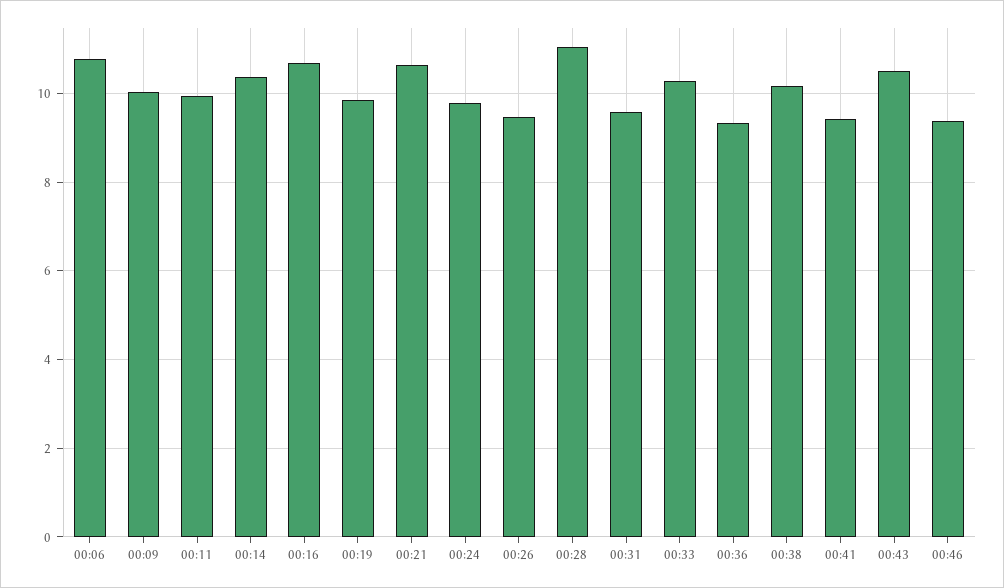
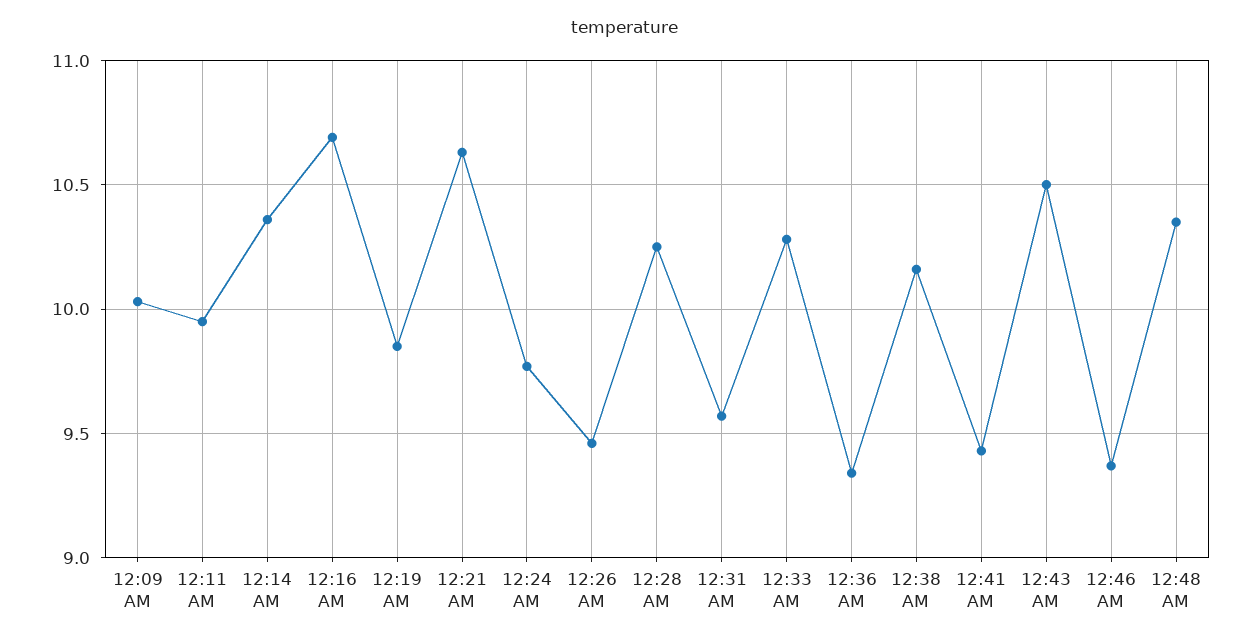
00:06: 10.8 -> none
00:28: 11 -> 10.25
12:48 AM: none -> 10.35

